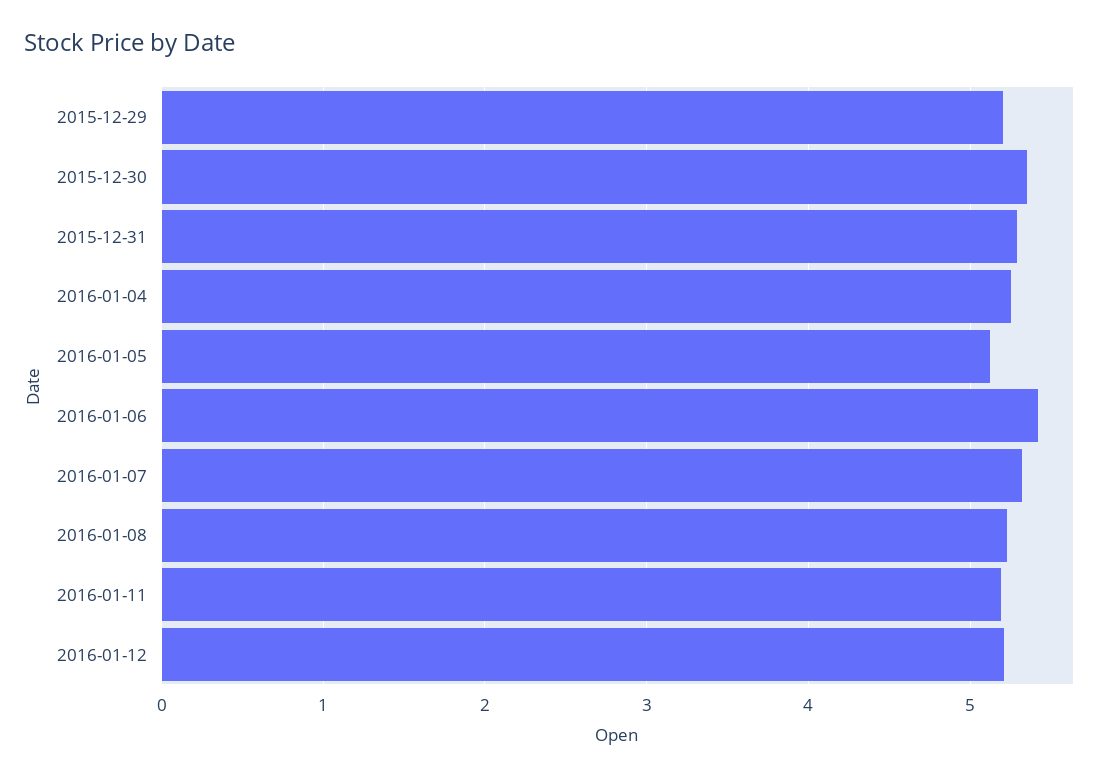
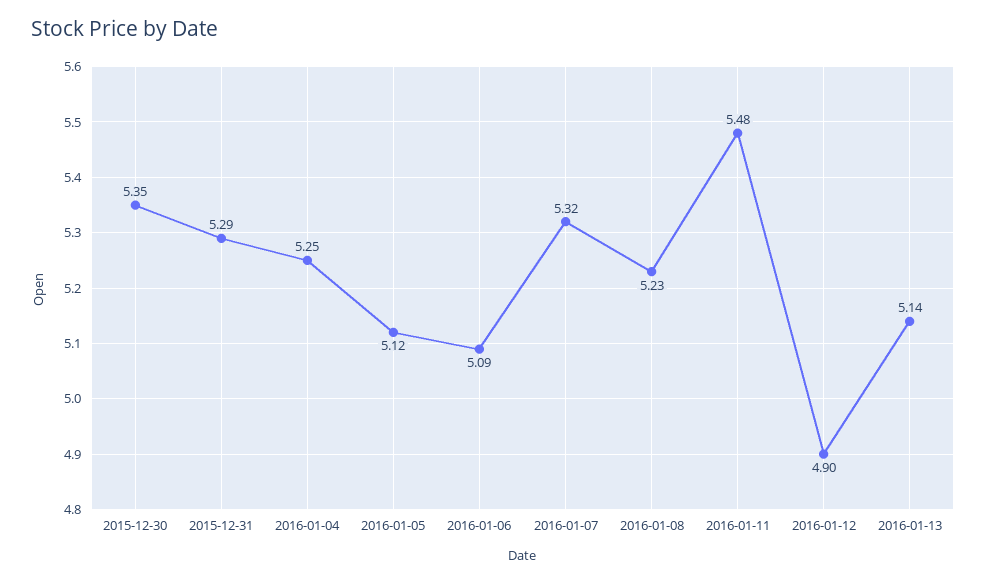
2015-12-29: 5.2 -> none
2016-01-06: 5.4 -> 5.09
2016-01-11: 5.2 -> 5.48
2016-01-12: 5.2 -> 4.9
2016-01-13: none -> 5.14

